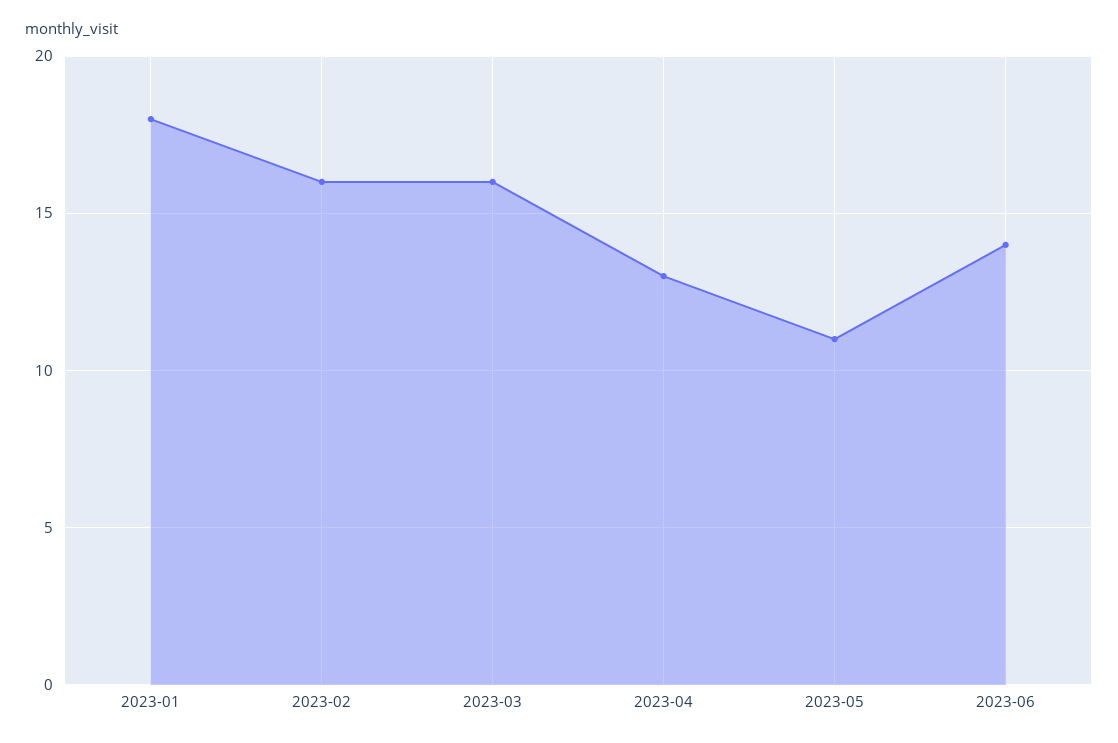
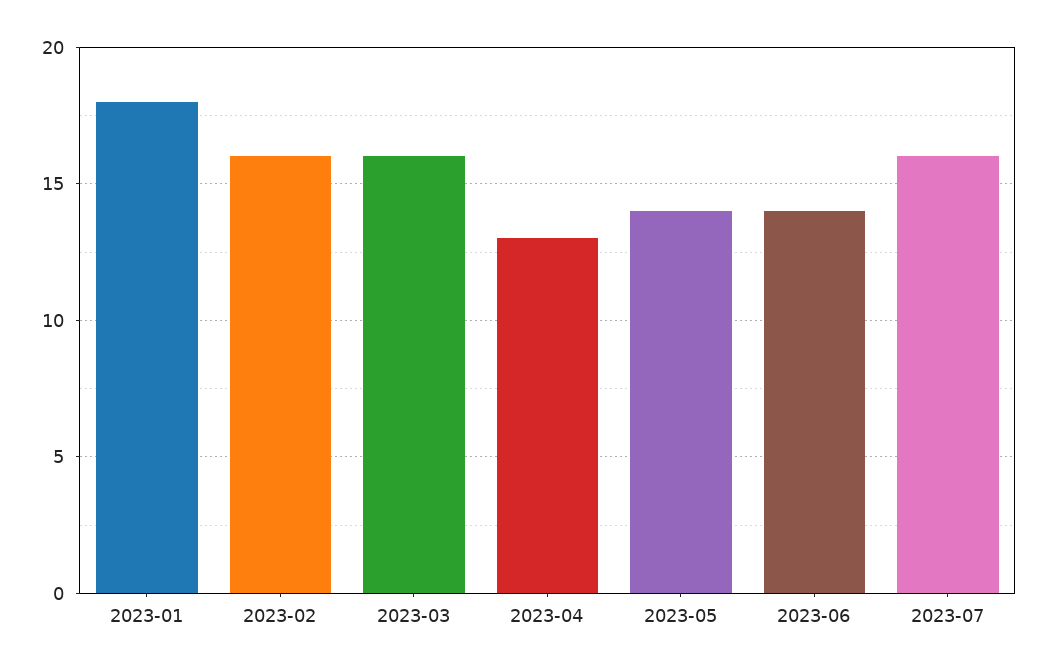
2023-05: 11 -> 14
2023-07: none -> 16

